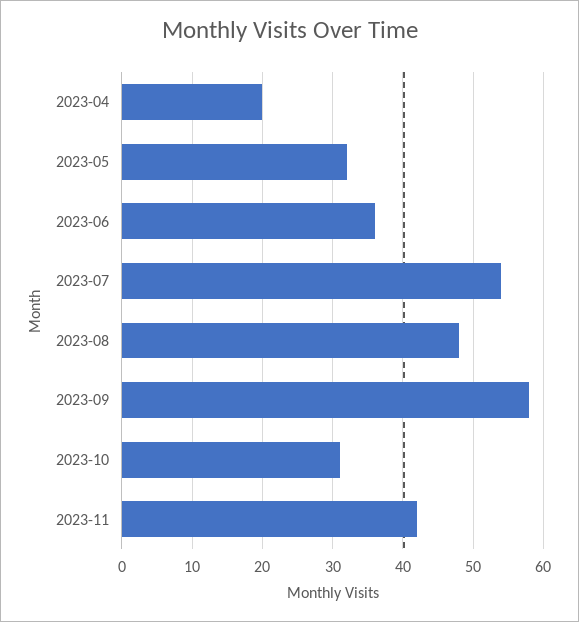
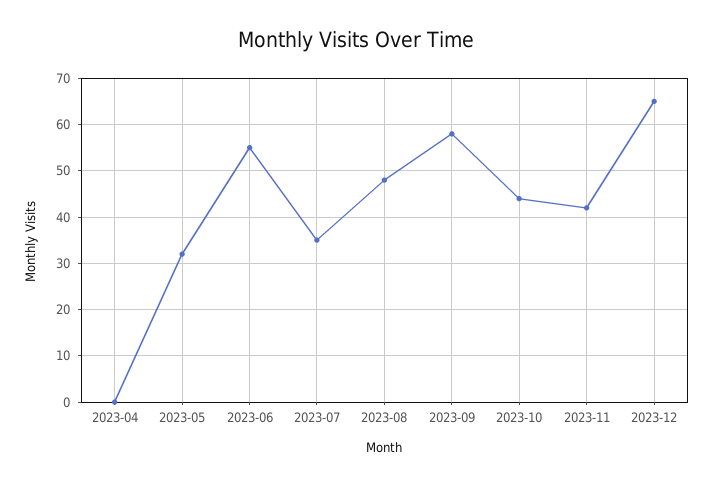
2023-04: 20 -> 0
2023-06: 36 -> 55
2023-07: 54 -> 35
2023-10: 31 -> 45
2023-12: none -> 65

